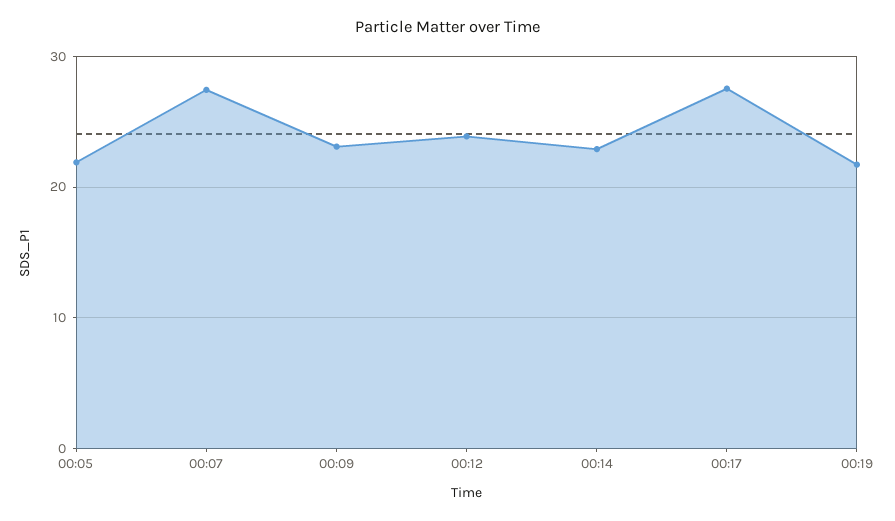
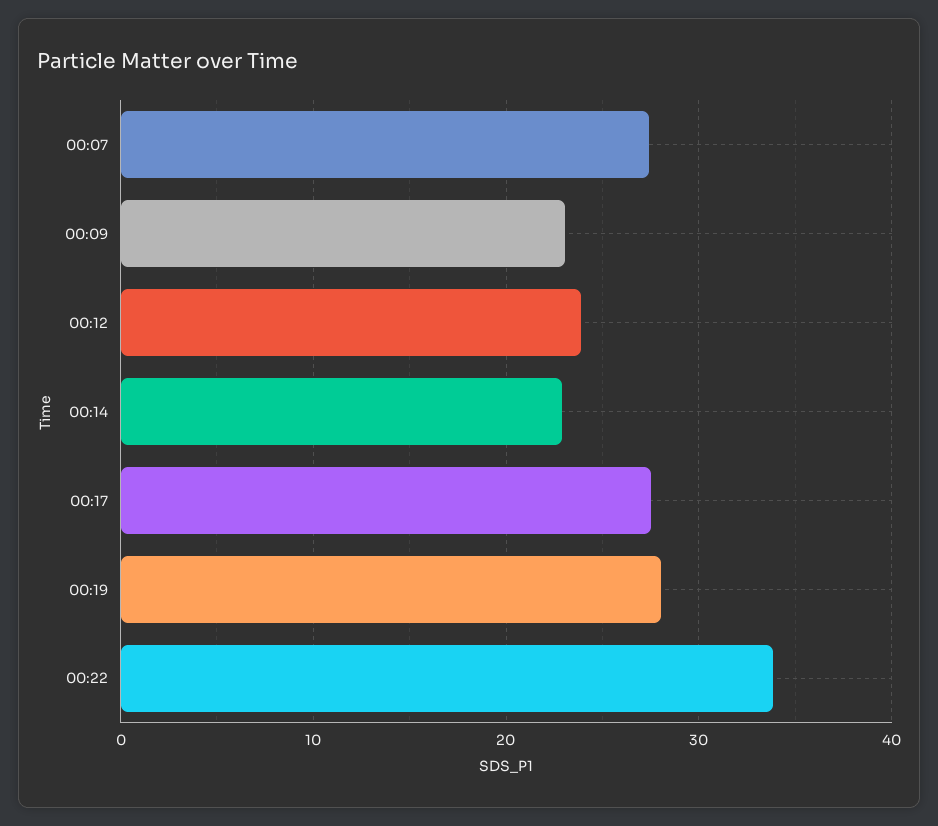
00:05: 22 -> none
00:19: 22 -> 28
00:22: none -> 34

